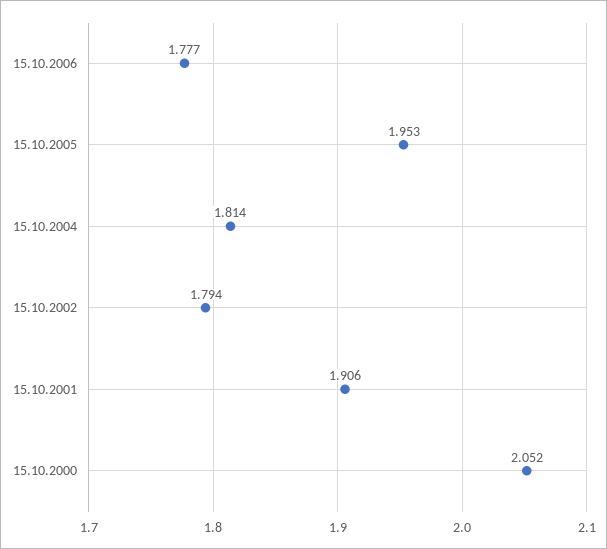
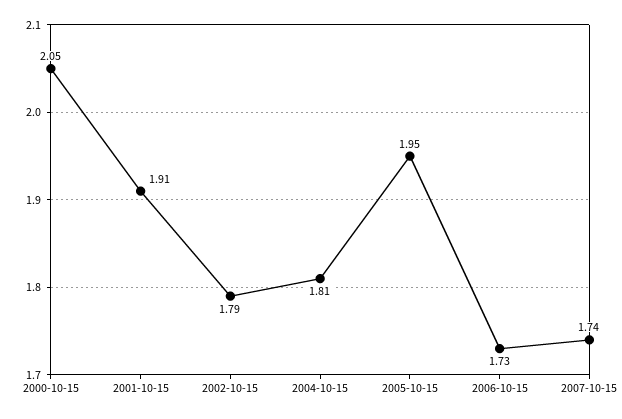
15.10.2006: 1.777 -> 1.73
2007-10-15: none -> 1.74

